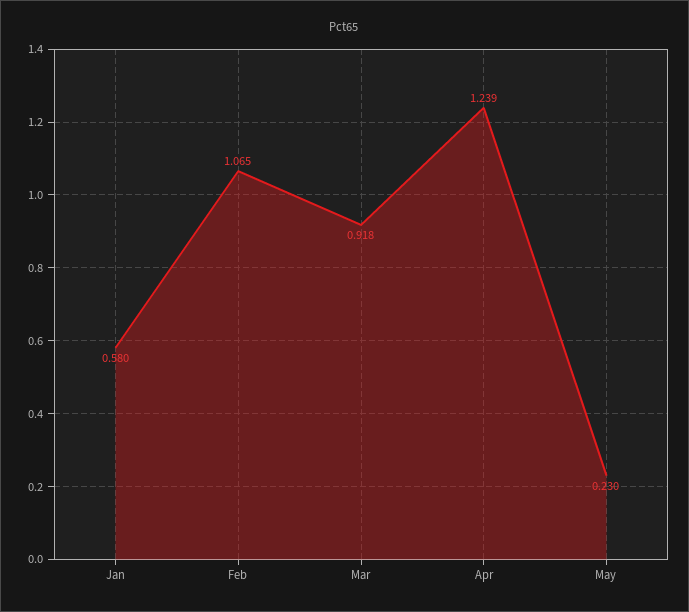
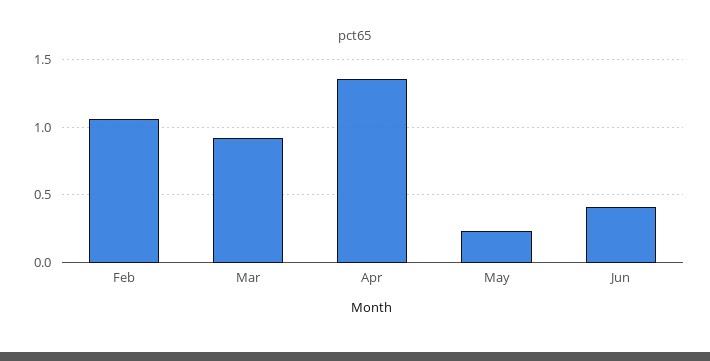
Jan: 0.58 -> none
Apr: 1.239 -> 1.35
Jun: none -> 0.4

